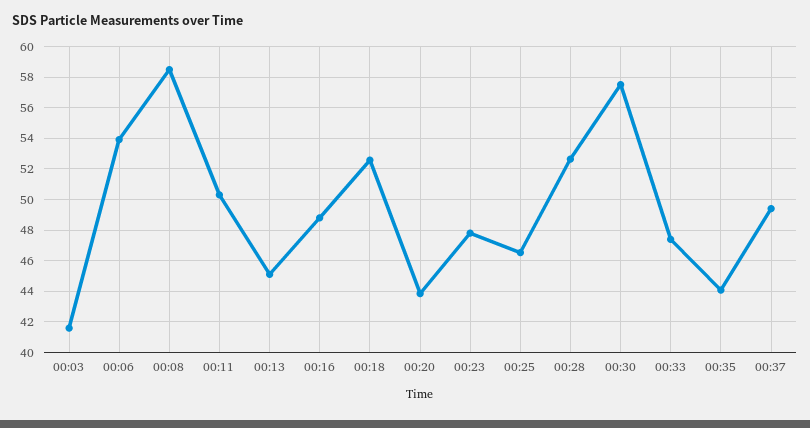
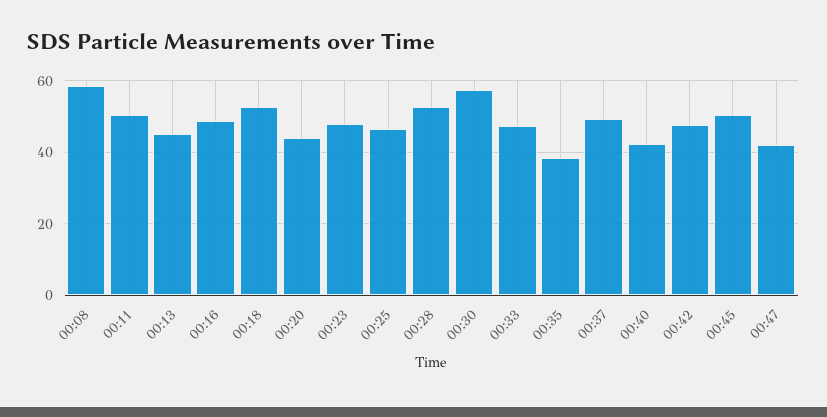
00:03: 41.5 -> none
00:06: 54 -> none
00:35: 44 -> 38
00:40: none -> 42
00:42: none -> 48
00:45: none -> 50
00:47: none -> 42

